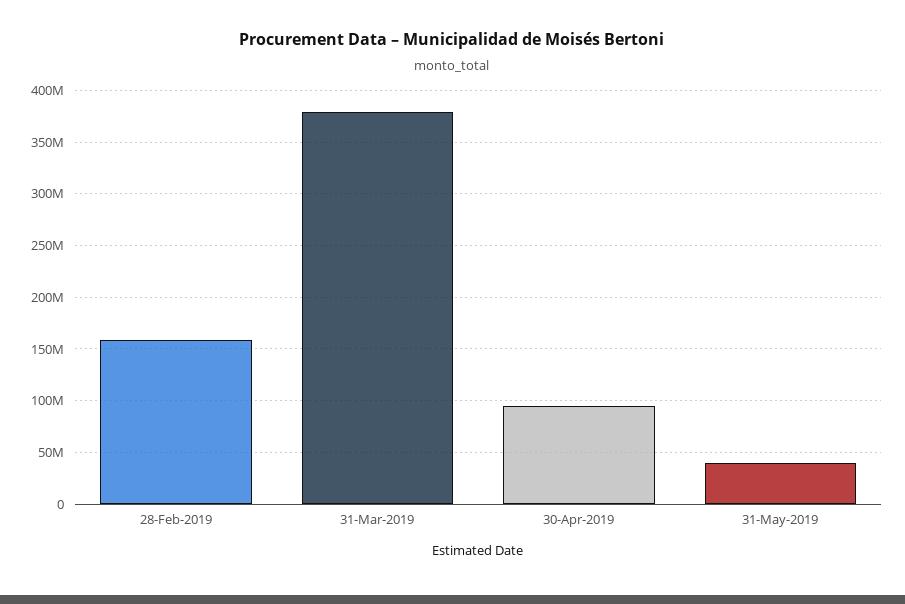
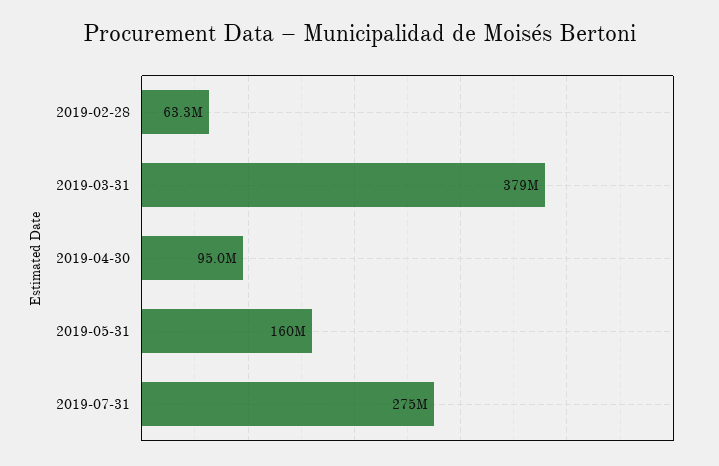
28-Feb-2019: 160000000 -> 63300000
31-May-2019: 40000000 -> 160000000
2019-07-31: none -> 275000000

